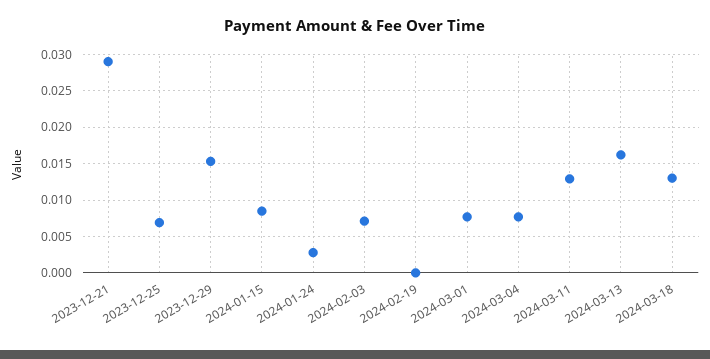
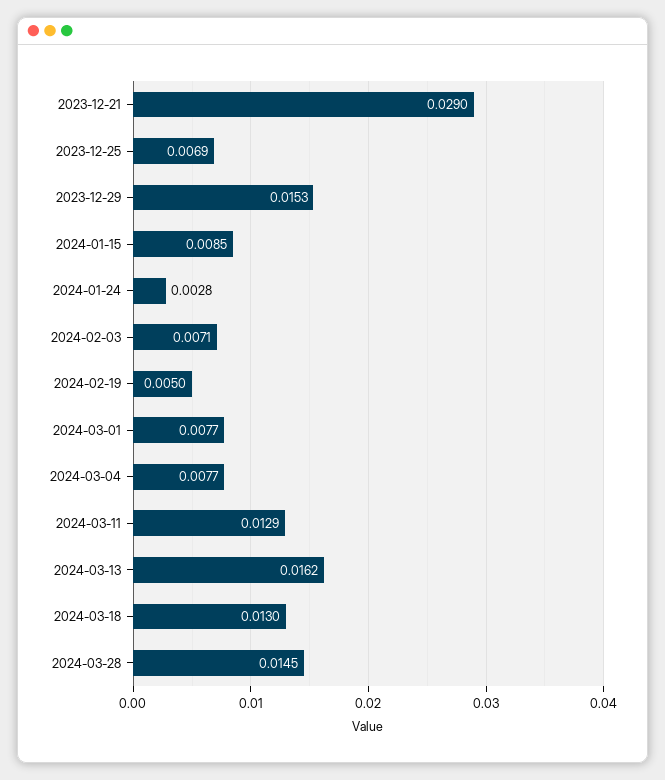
2024-02-19: 0 -> 0.005
2024-03-28: none -> 0.0145

